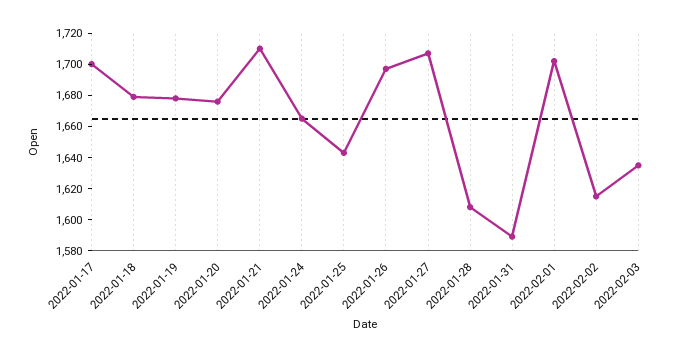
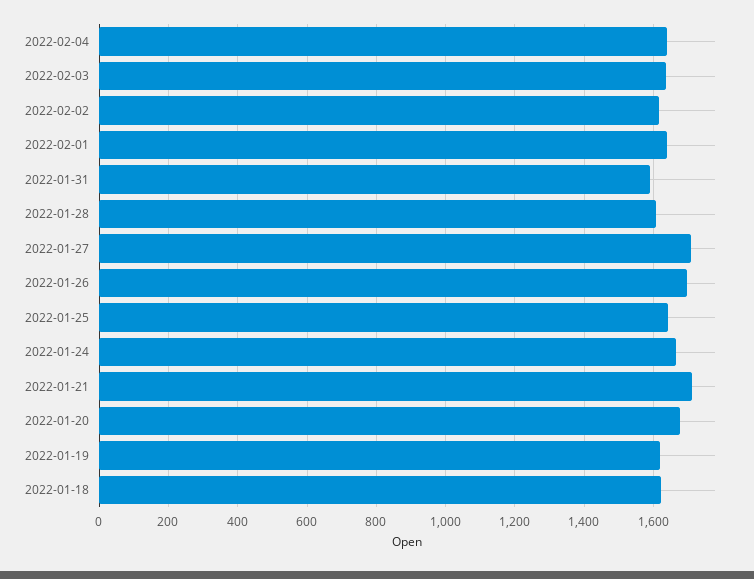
2022-01-17: 1700 -> none
2022-01-18: 1680 -> 1620
2022-01-19: 1680 -> 1620
2022-02-01: 1700 -> 1640
2022-02-04: none -> 1640

